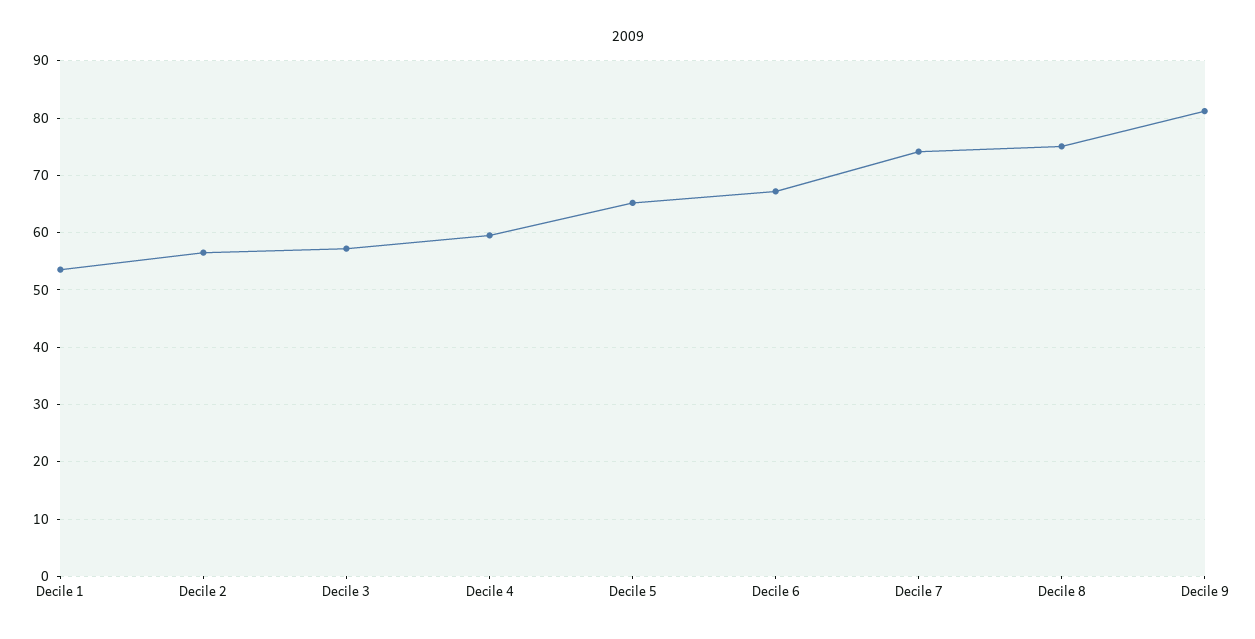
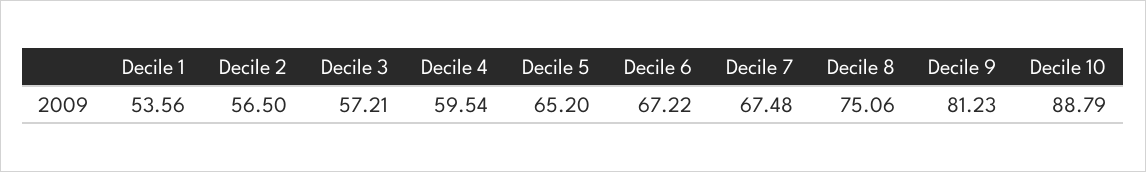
Decile 7: 74 -> 67.48
Decile 10: none -> 88.79

